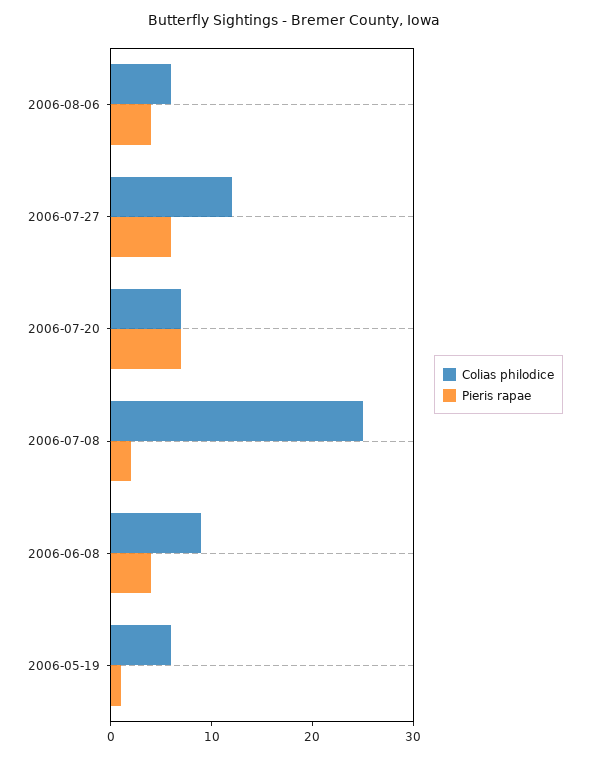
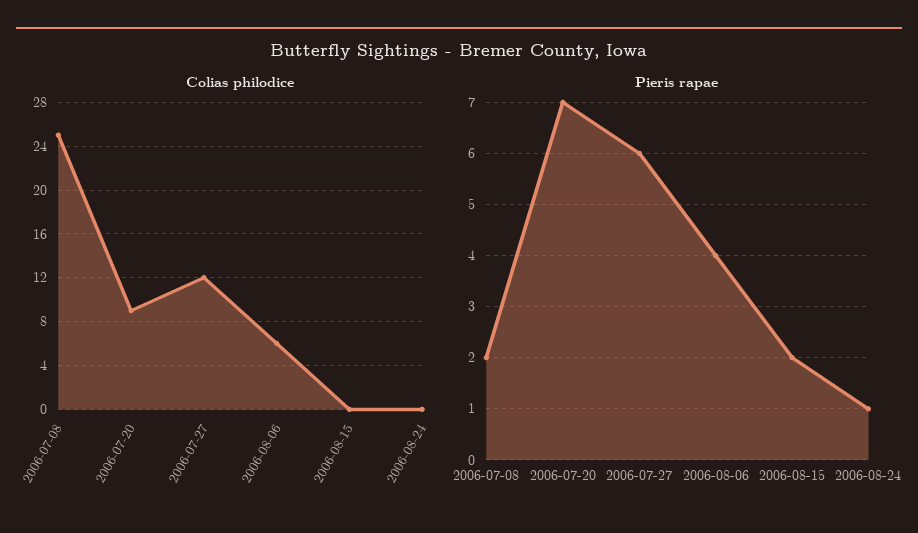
Colias philodice, 2006-07-20: 7 -> 9
Colias philodice, 2006-06-08: 9 -> none
Pieris rapae, 2006-06-08: 4 -> none
Colias philodice, 2006-05-19: 6 -> none
Pieris rapae, 2006-05-19: 1 -> none
Colias philodice, 2006-08-15: none -> 0
Colias philodice, 2006-08-24: none -> 0
Pieris rapae, 2006-08-15: none -> 2
Pieris rapae, 2006-08-24: none -> 1

